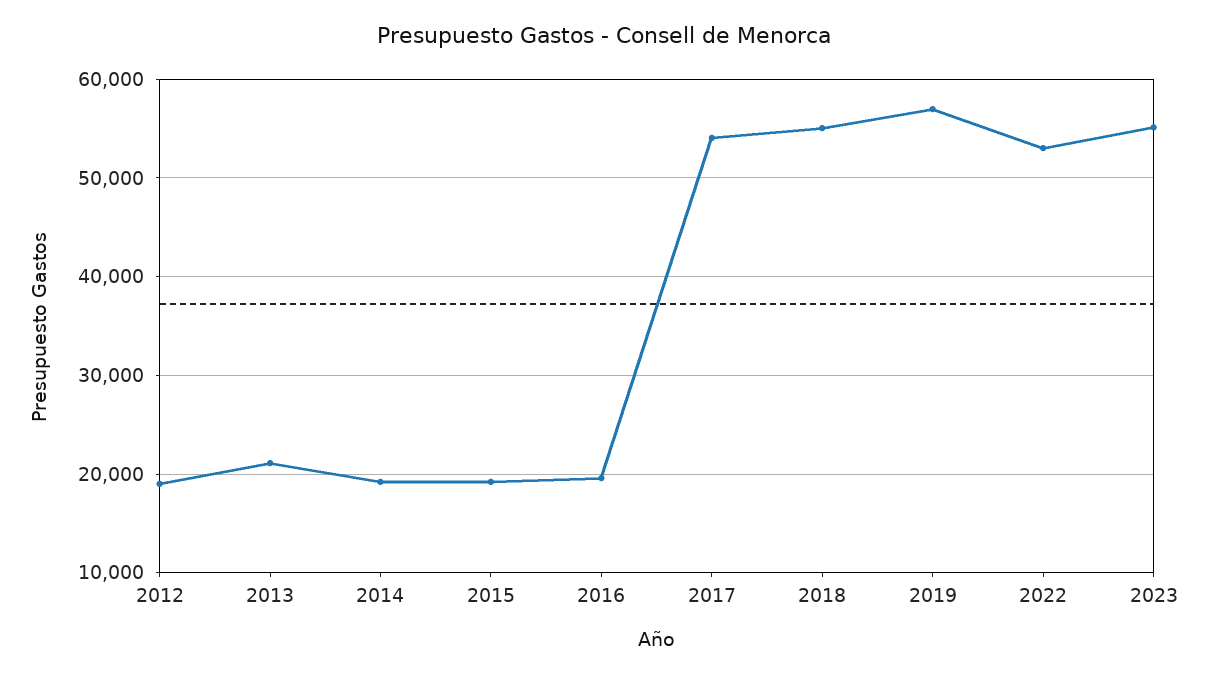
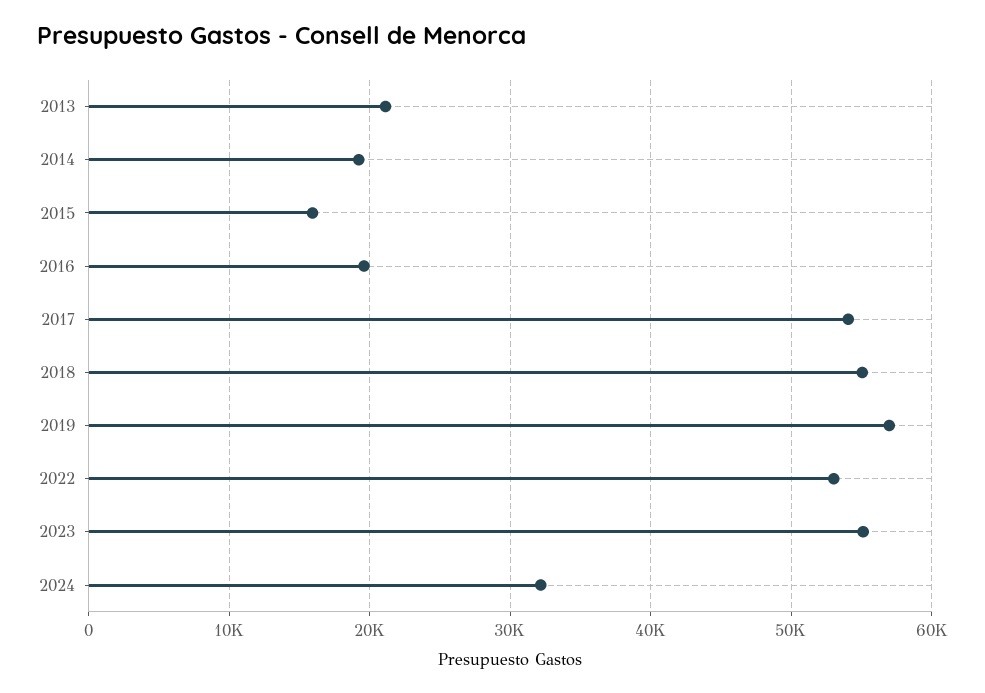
2012: 19000 -> none
2015: 19000 -> 16000
2024: none -> 32000

